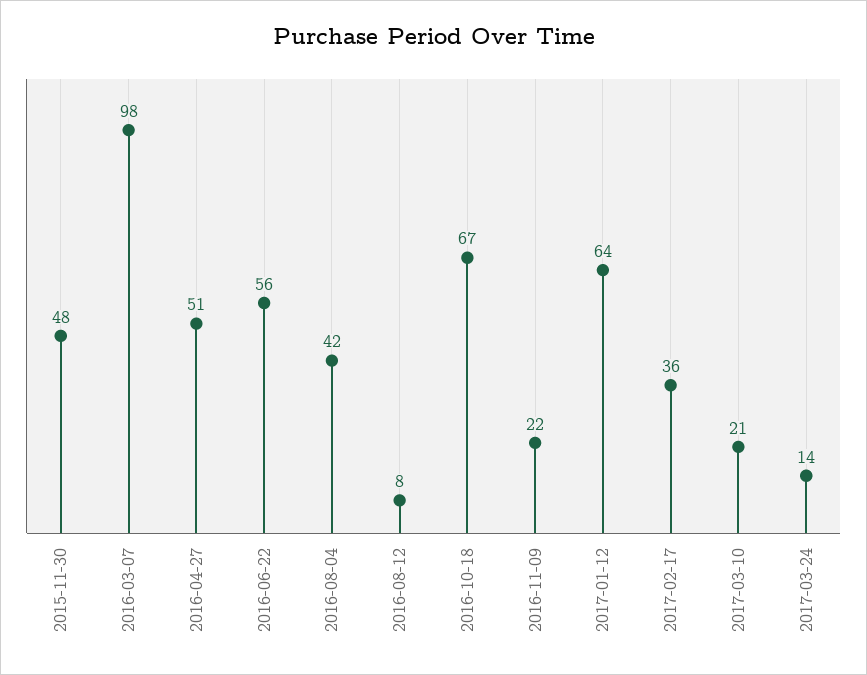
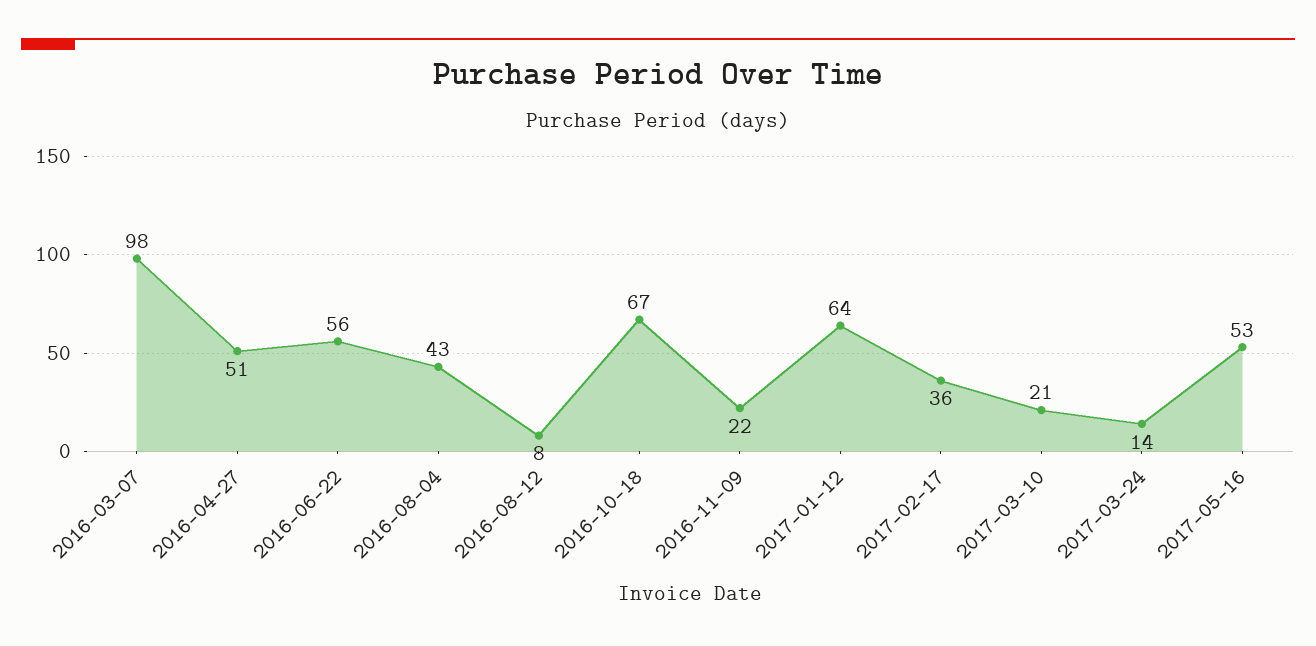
2015-11-30: 48 -> none
2016-08-04: 42 -> 43
2017-05-16: none -> 53

